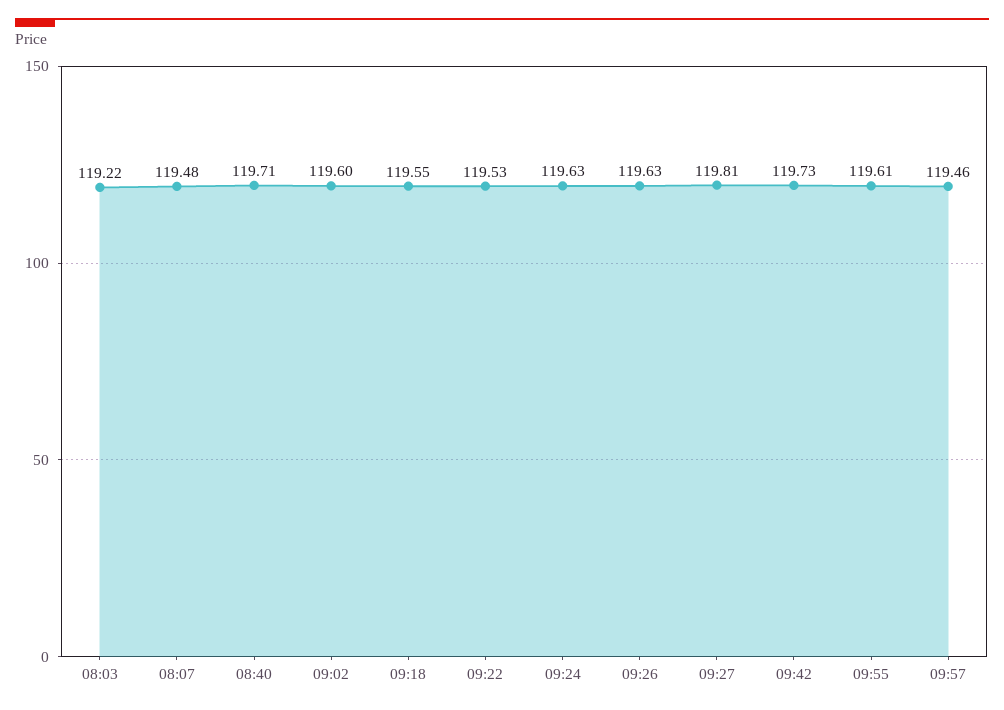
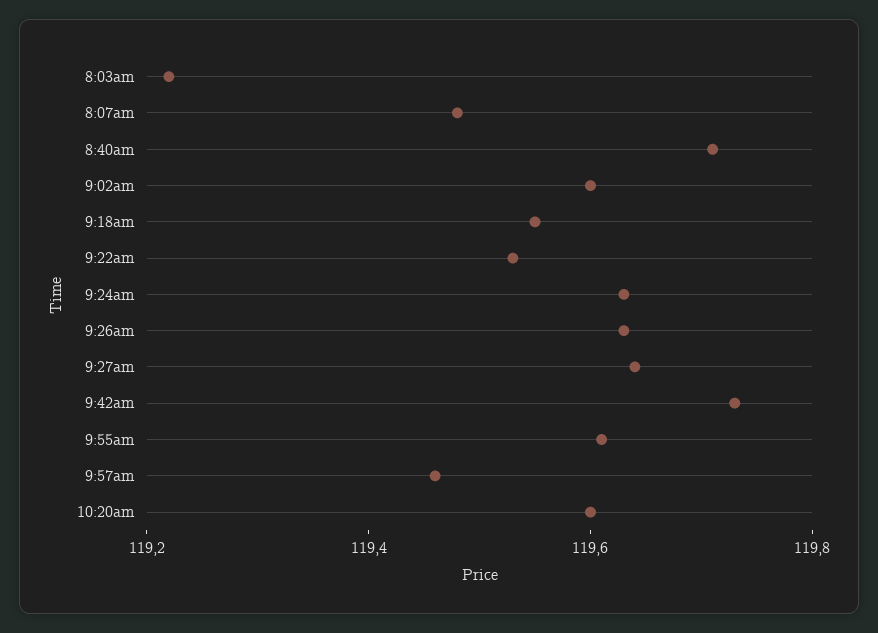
09:27: 119.81 -> 119.65
10:20am: none -> 119.6

